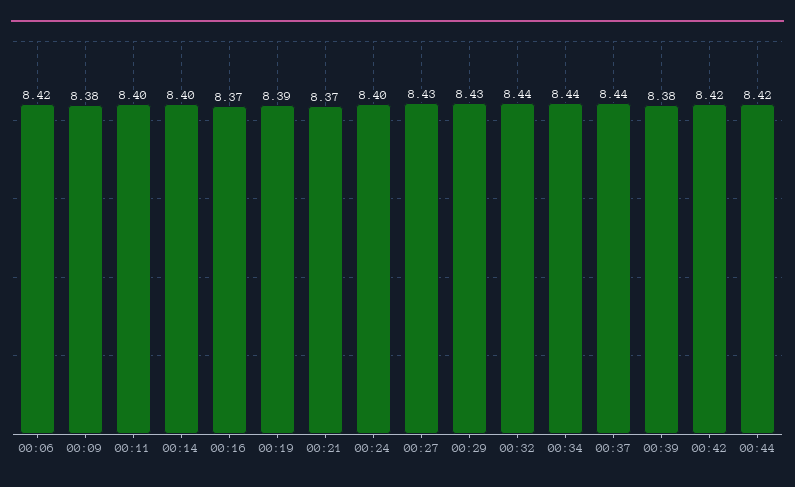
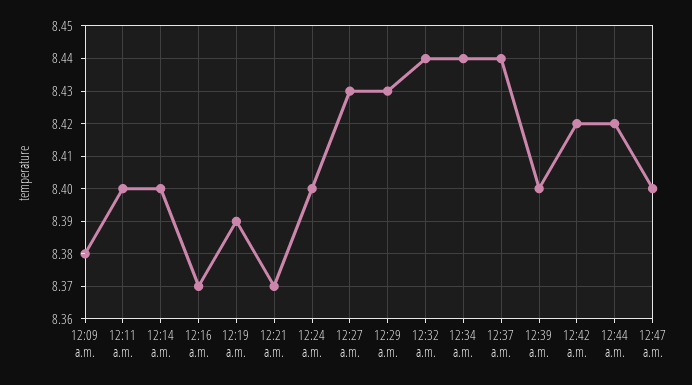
00:06: 8.42 -> none
00:39: 8.38 -> 8.4
12:47 a.m.: none -> 8.4

